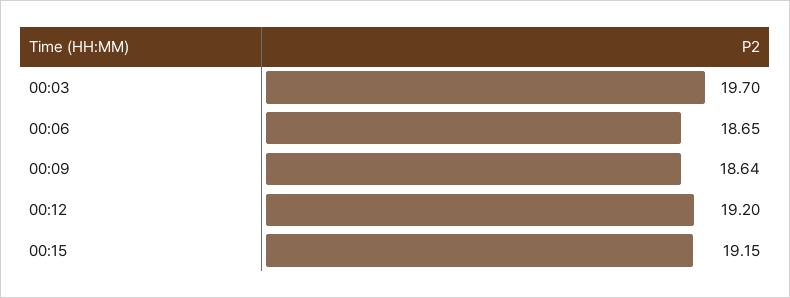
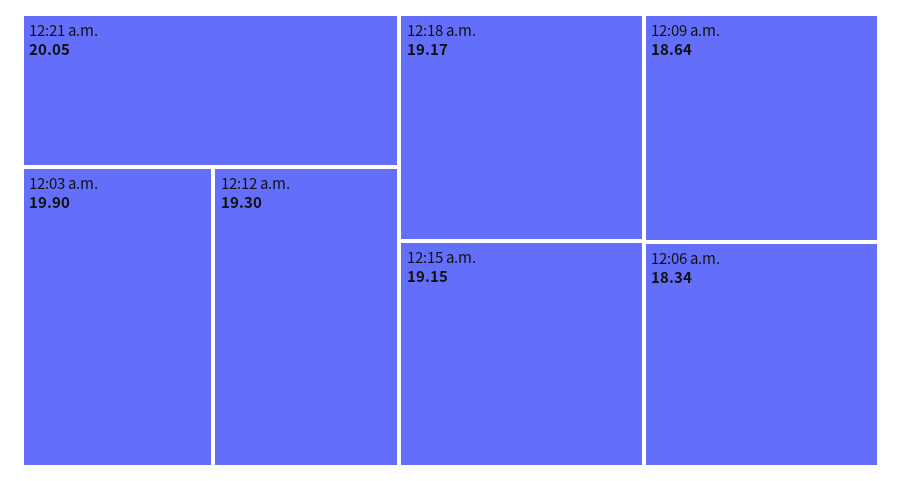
00:03: 19.7 -> 19.9
00:06: 18.65 -> 18.34
00:12: 19.2 -> 19.3
12:21 a.m.: none -> 20.05
12:18 a.m.: none -> 19.17

